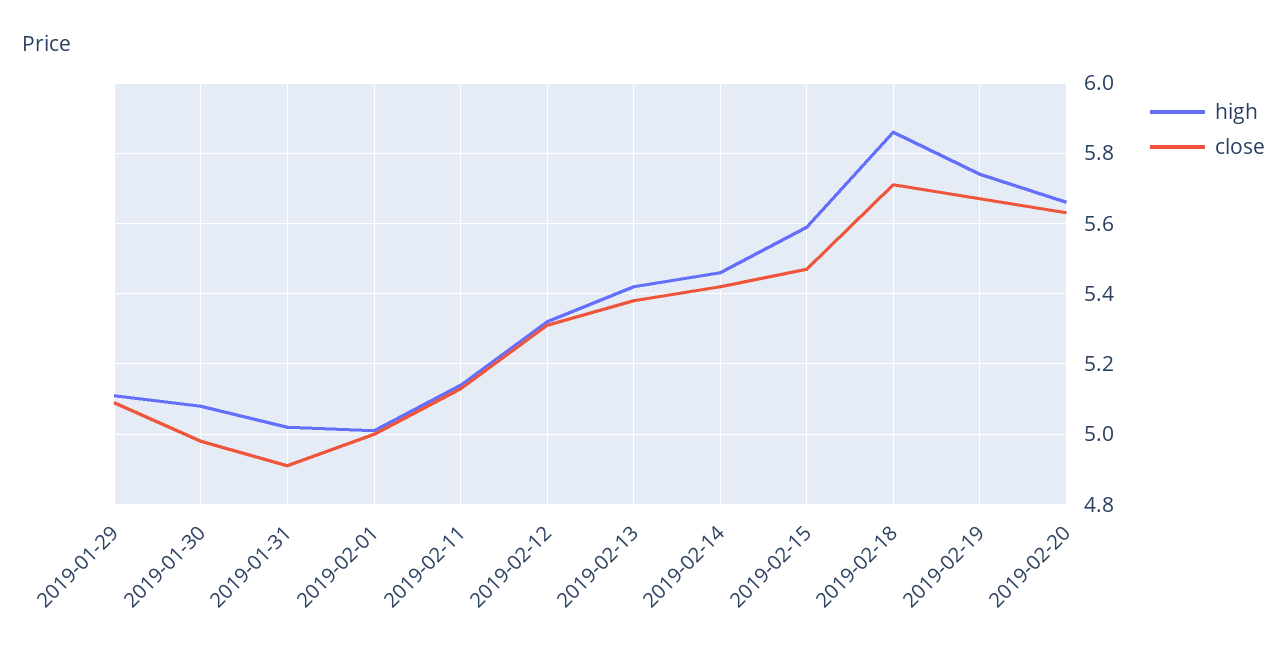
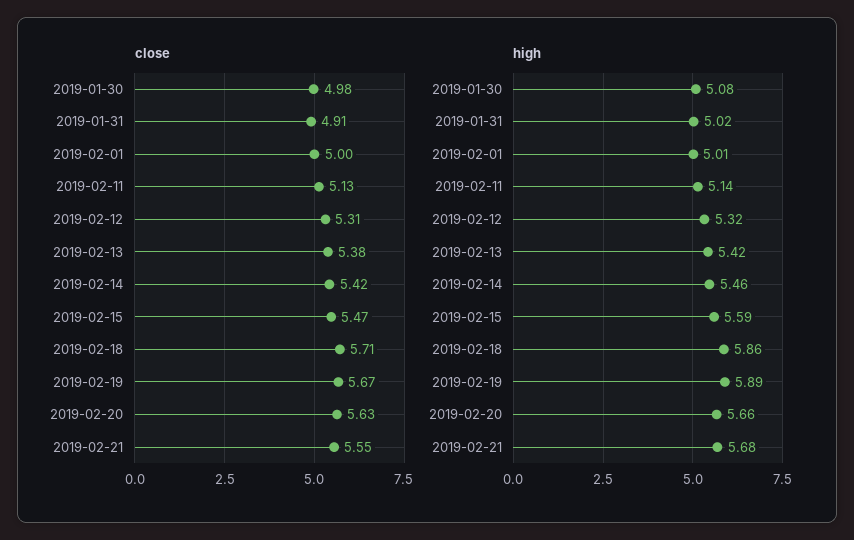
high, 2019-01-29: 5.1 -> none
close, 2019-01-29: 5.1 -> none
high, 2019-02-19: 5.75 -> 5.89
close, 2019-02-21: none -> 5.55
high, 2019-02-21: none -> 5.68

